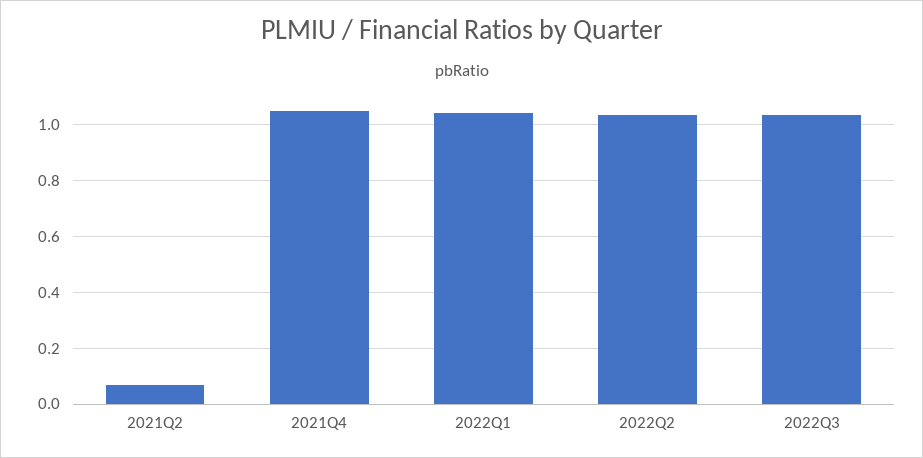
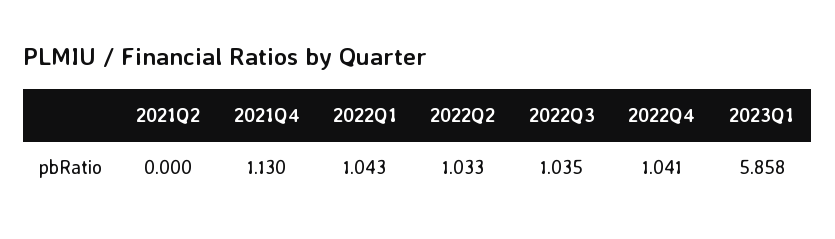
2021Q2: 0.075 -> 0
2021Q4: 1.05 -> 1.13
2022Q4: none -> 1.041
2023Q1: none -> 5.858

